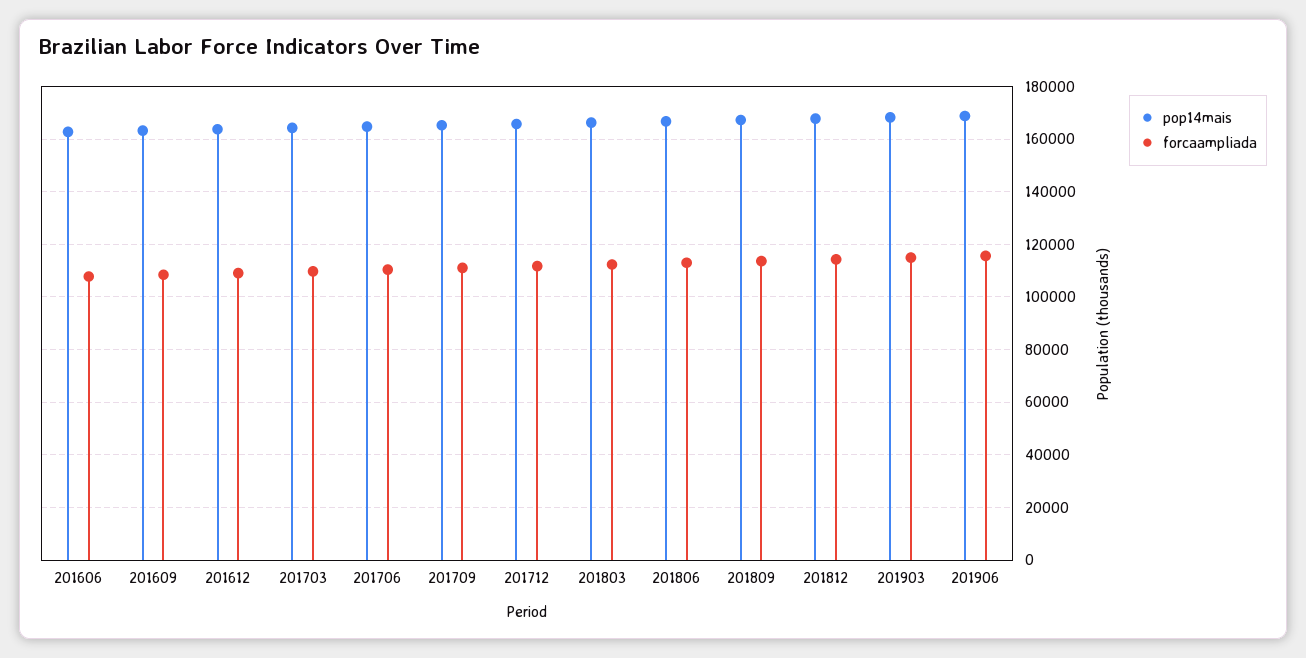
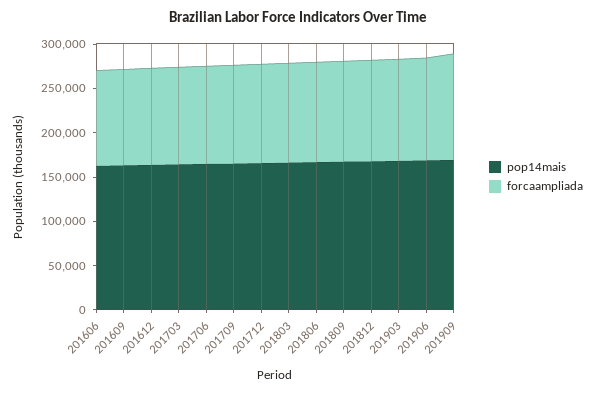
pop14mais, 201909: none -> 170000
forcaampliada, 201909: none -> 120000

